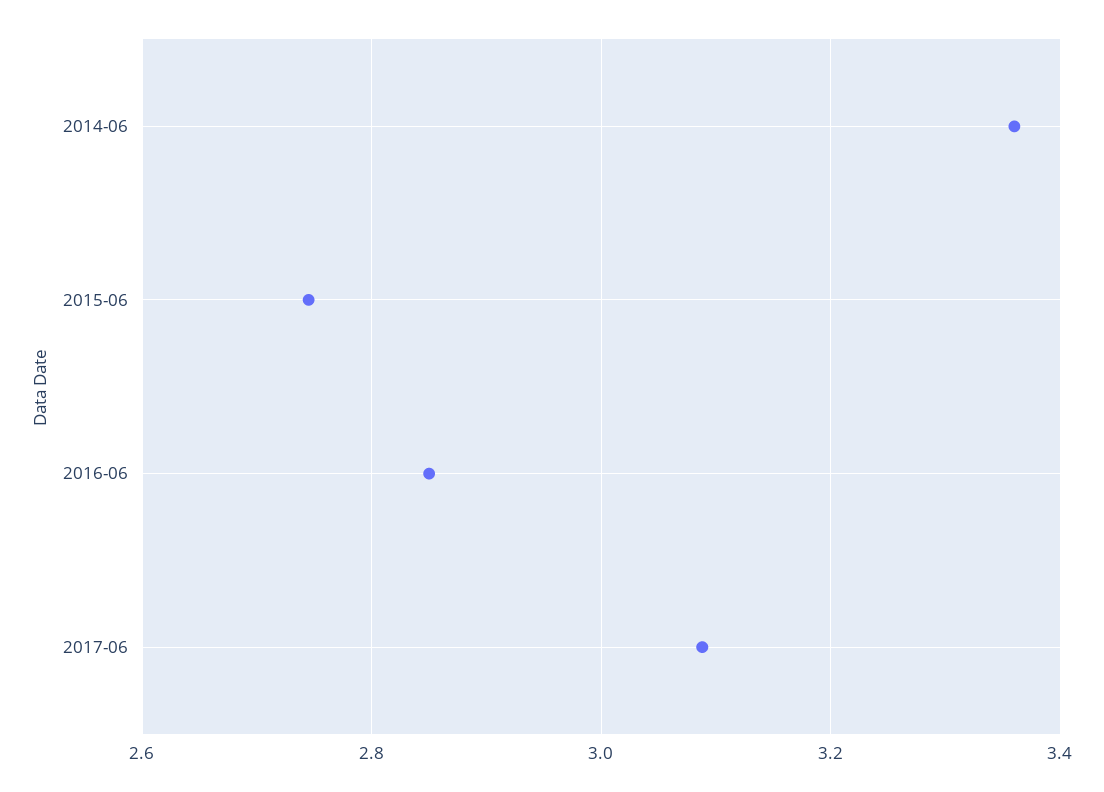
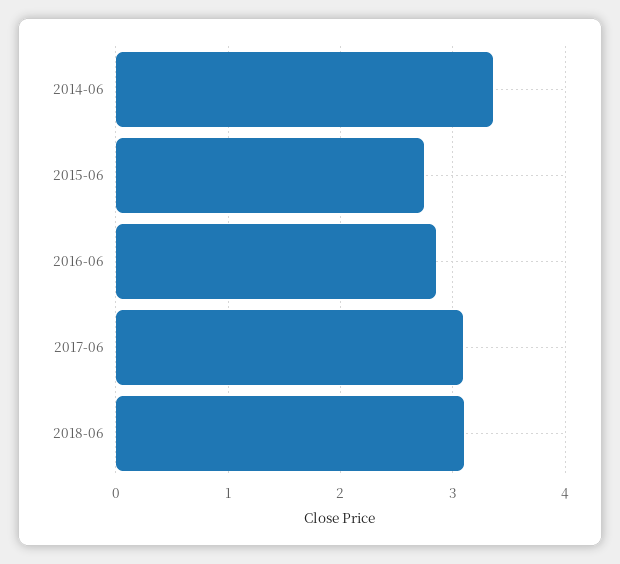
2018-06: none -> 3.1

